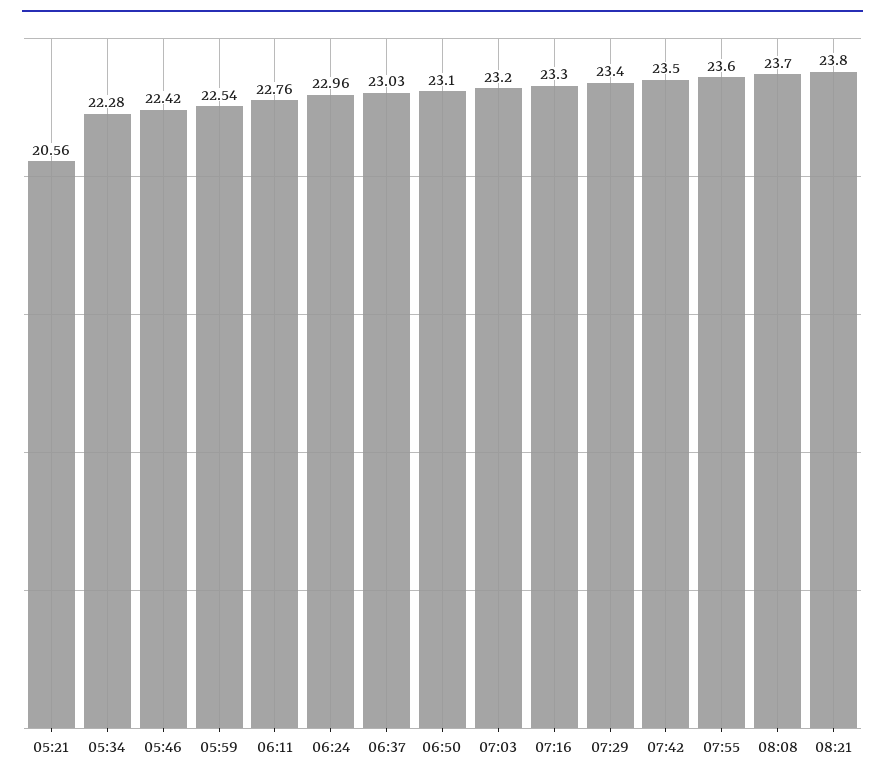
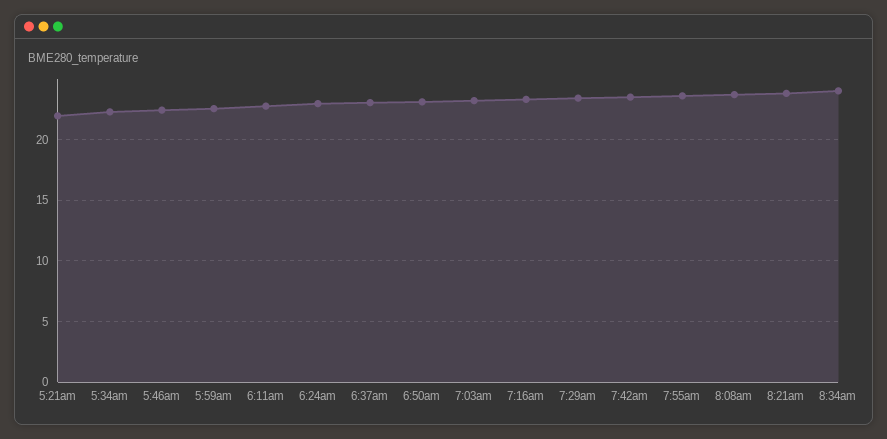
05:21: 20.56 -> 22
8:34am: none -> 24

